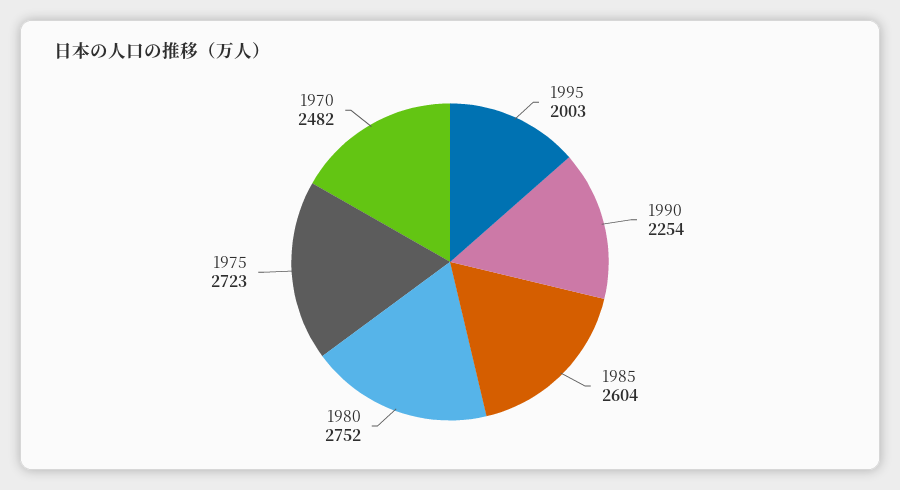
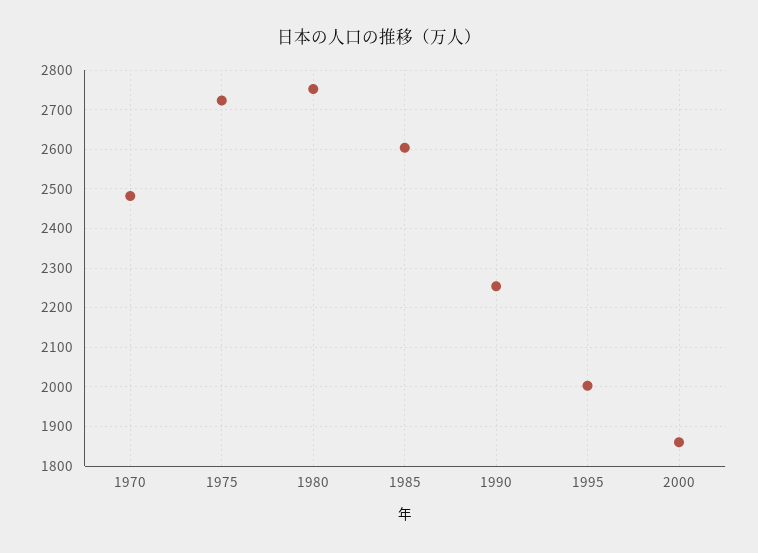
2000: none -> 1860

